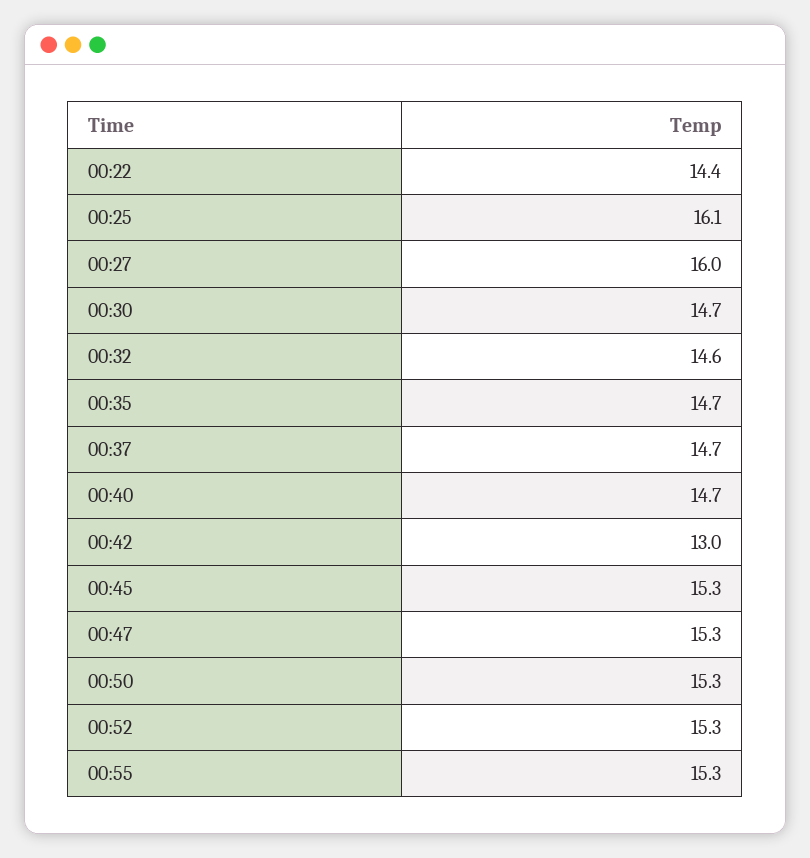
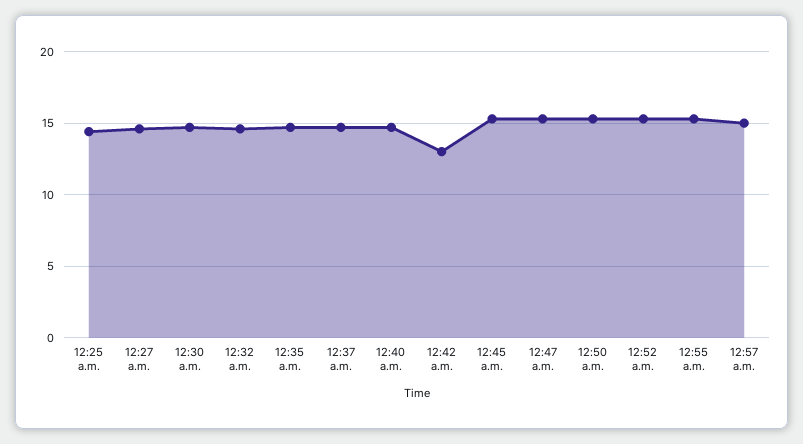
00:22: 14.4 -> none
00:25: 16.1 -> 14.5
00:27: 16 -> 14.5
12:57 a.m.: none -> 15

